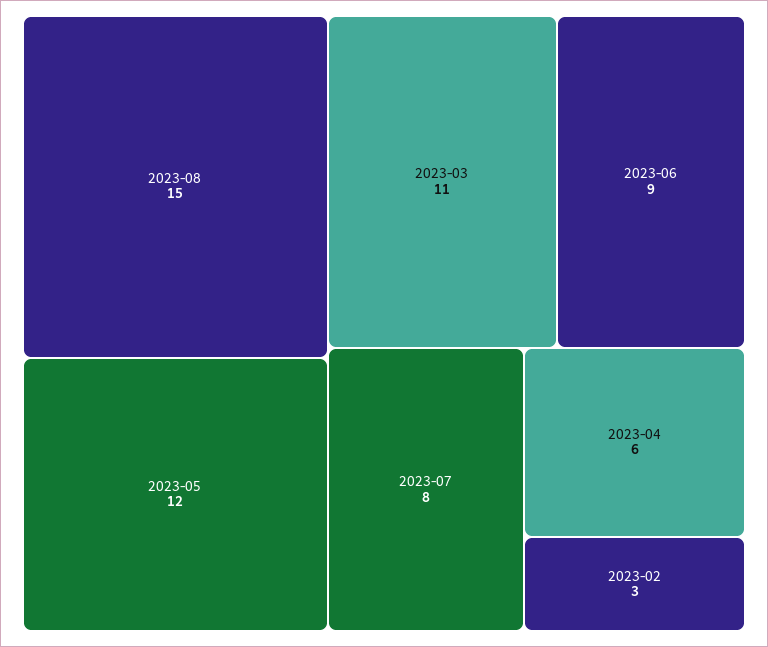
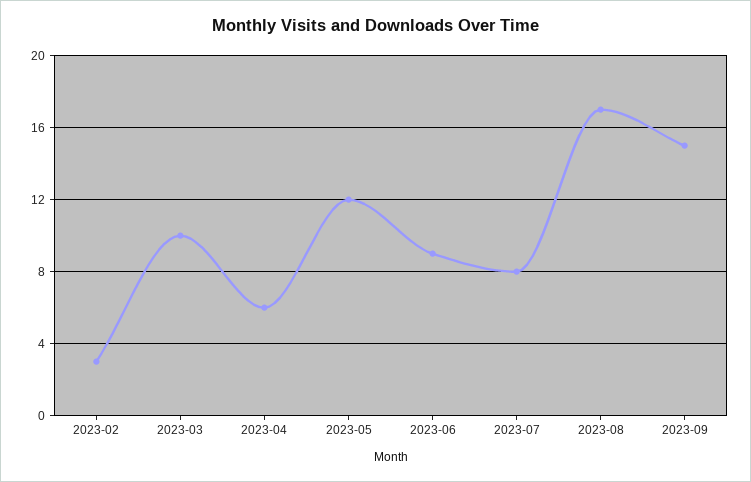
2023-08: 15 -> 17
2023-03: 11 -> 10
2023-09: none -> 15

